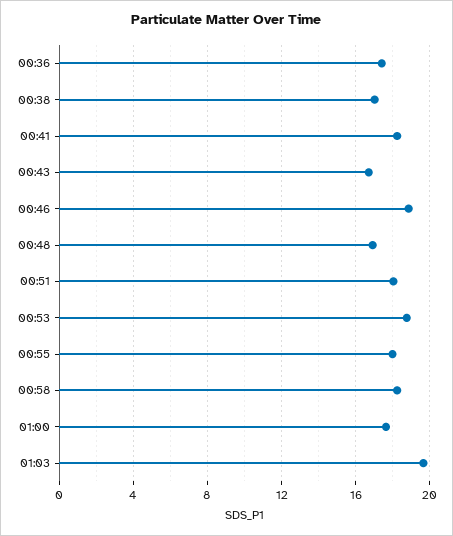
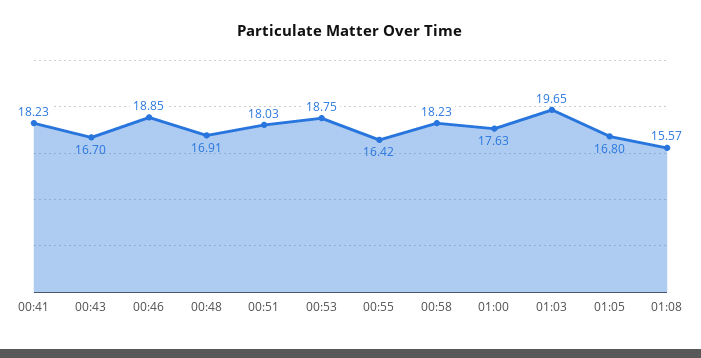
00:36: 17.5 -> none
00:38: 17 -> none
00:55: 18 -> 16.42
01:05: none -> 16.8
01:08: none -> 15.57

